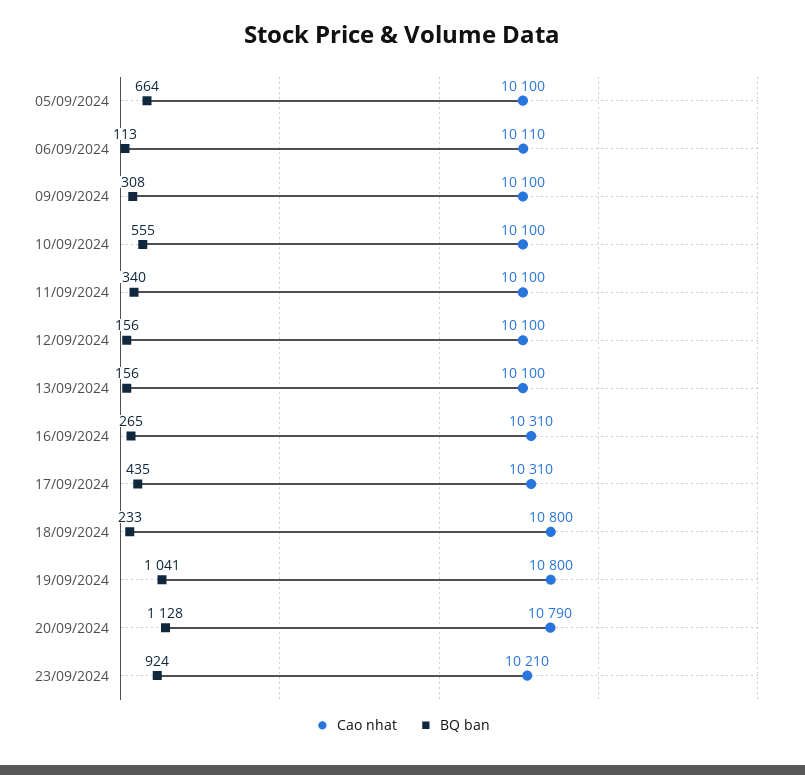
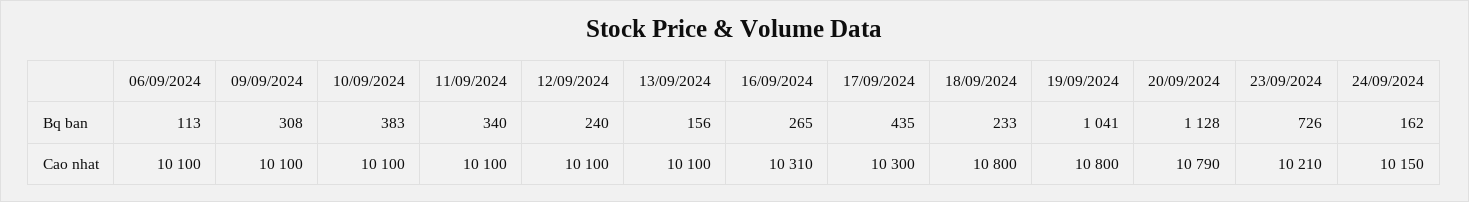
Cao nhat, 05/09/2024: 10100 -> none
BQ ban, 05/09/2024: 664 -> none
Cao nhat, 06/09/2024: 10110 -> 10100
BQ ban, 10/09/2024: 555 -> 383
BQ ban, 12/09/2024: 156 -> 240
Cao nhat, 17/09/2024: 10310 -> 10300
BQ ban, 23/09/2024: 924 -> 726
BQ ban, 24/09/2024: none -> 162
Cao nhat, 24/09/2024: none -> 10150

